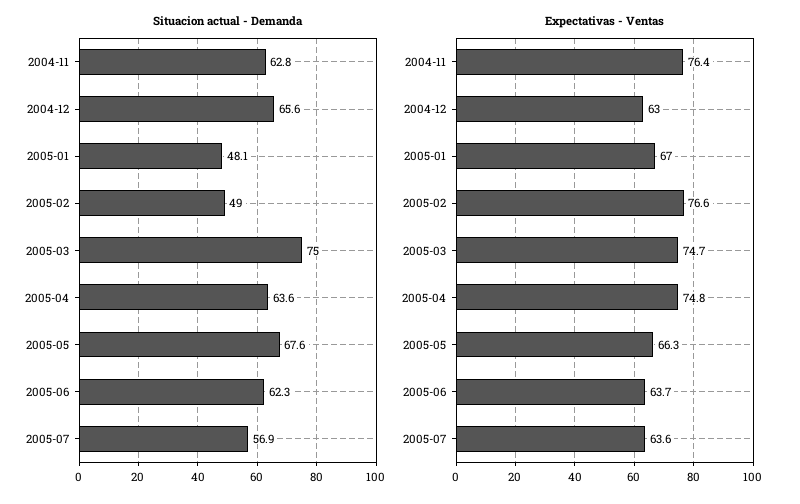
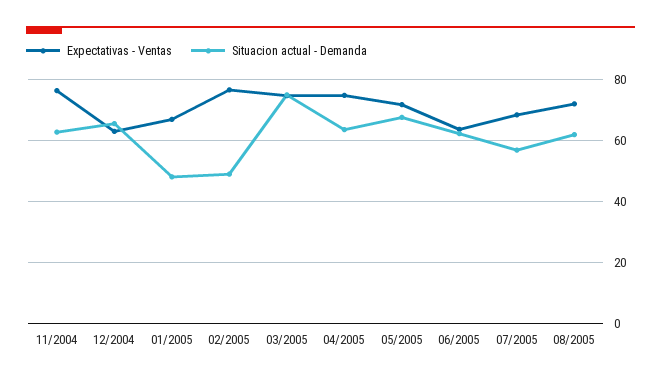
Expectativas - Ventas, 2005-05: 66.3 -> 72
Expectativas - Ventas, 2005-07: 63.6 -> 68
Expectativas - Ventas, 08/2005: none -> 72
Situacion actual - Demanda, 08/2005: none -> 62

